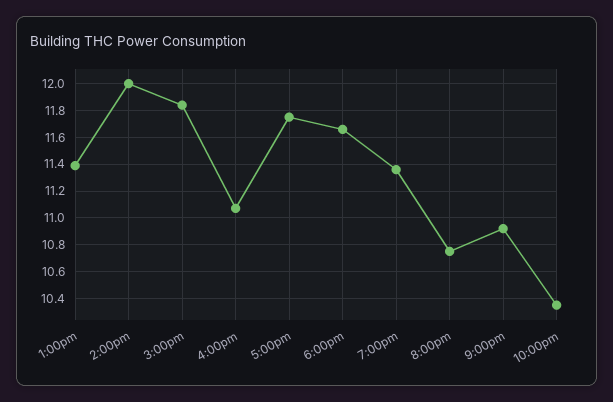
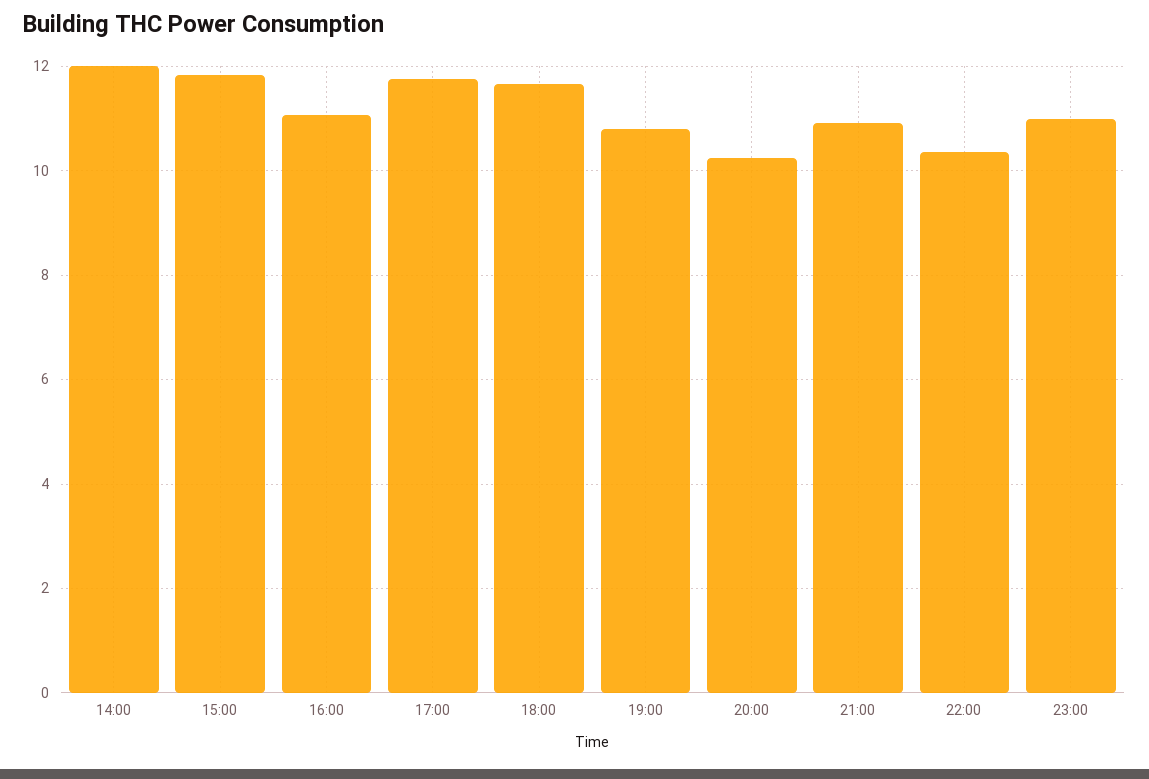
1:00pm: 11.4 -> none
7:00pm: 11.35 -> 10.8
8:00pm: 10.75 -> 10.2
23:00: none -> 11

